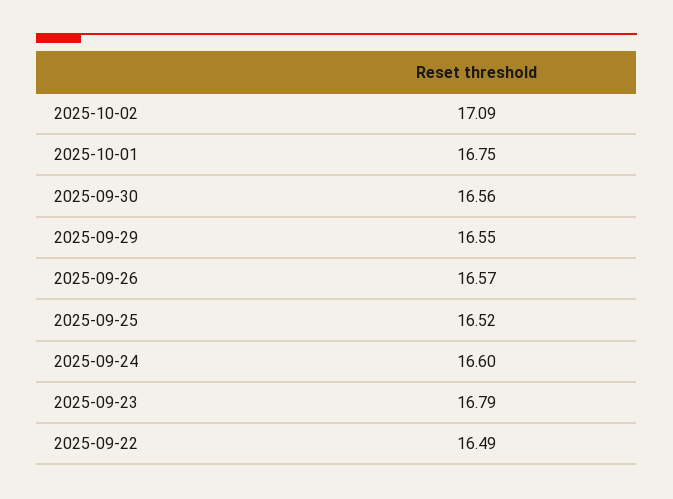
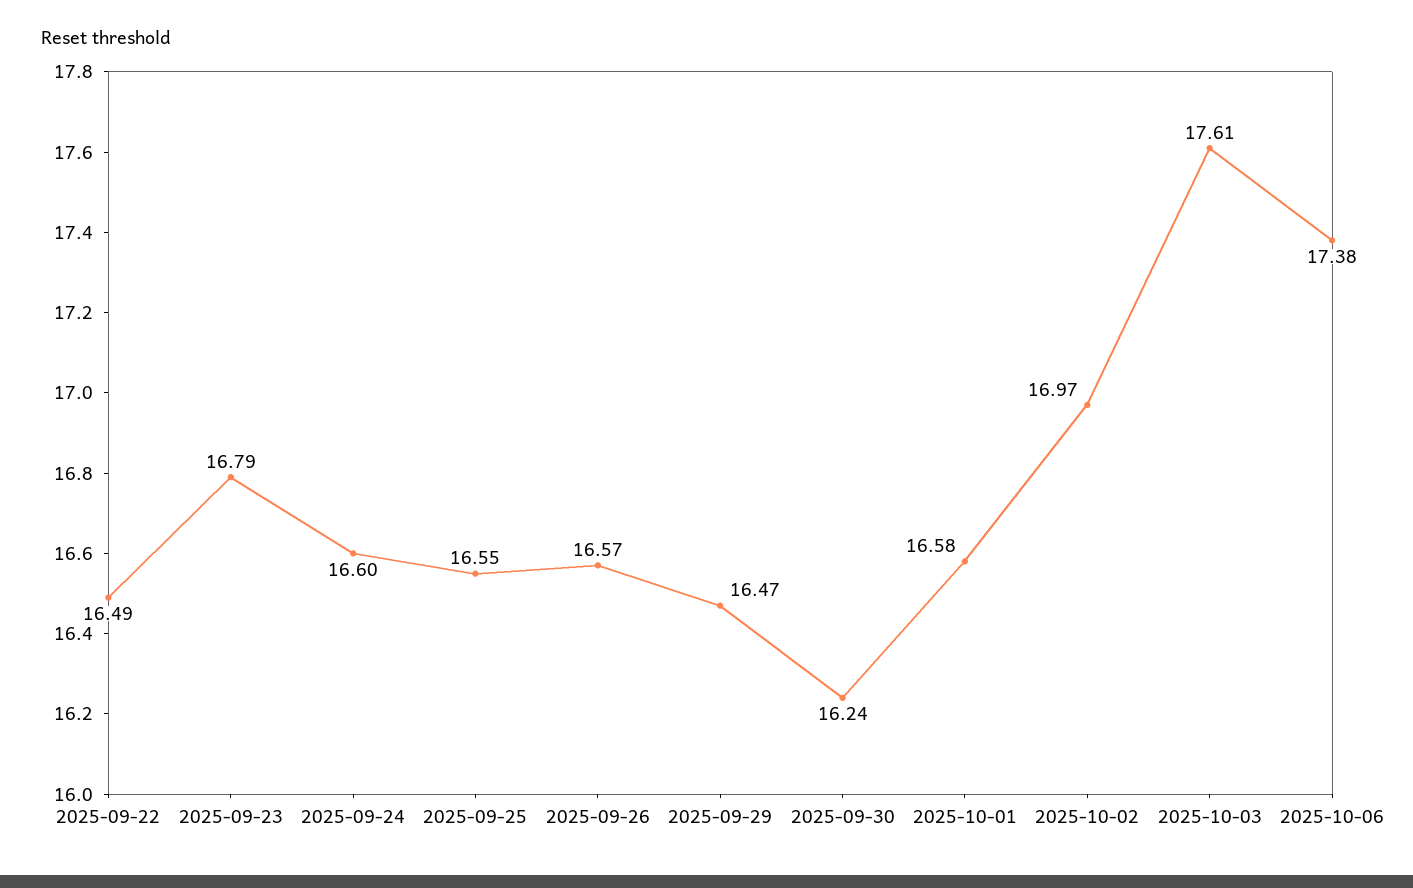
2025-10-02: 17.09 -> 16.97
2025-10-01: 16.75 -> 16.58
2025-09-30: 16.56 -> 16.24
2025-09-29: 16.55 -> 16.47
2025-09-25: 16.52 -> 16.55
2025-10-03: none -> 17.61
2025-10-06: none -> 17.38

